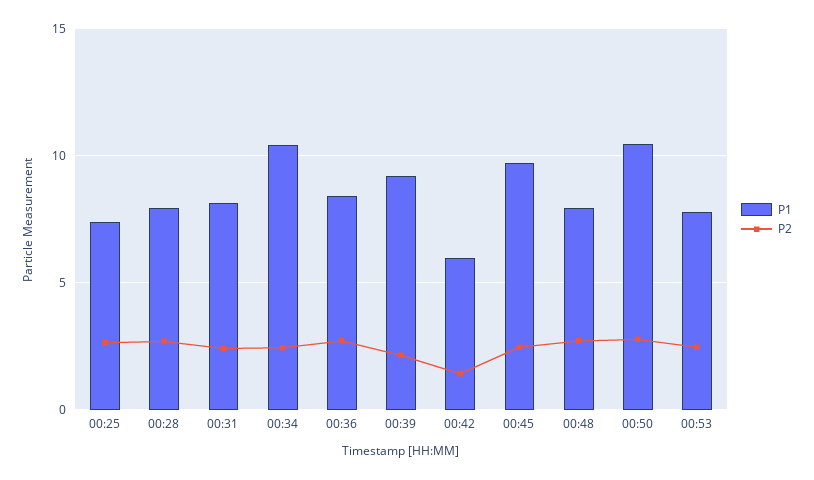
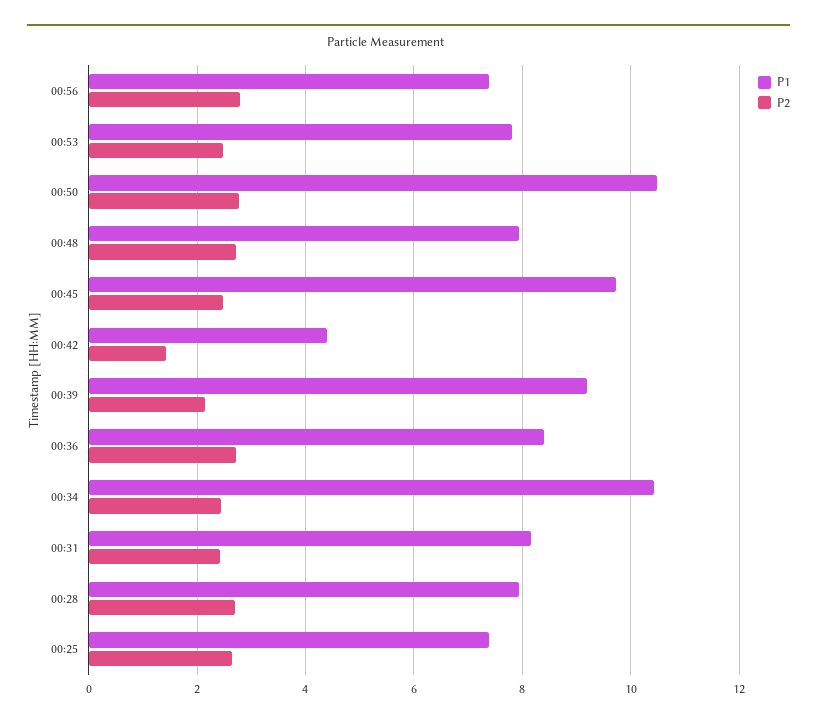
P1, 00:42: 6 -> 4.4
P1, 00:56: none -> 7.4
P2, 00:56: none -> 2.8

